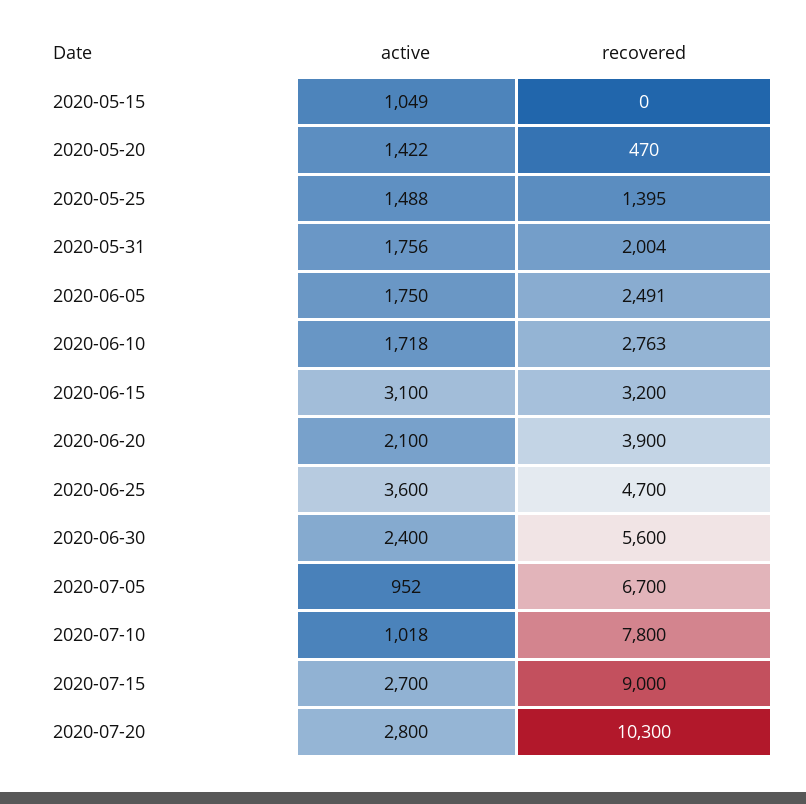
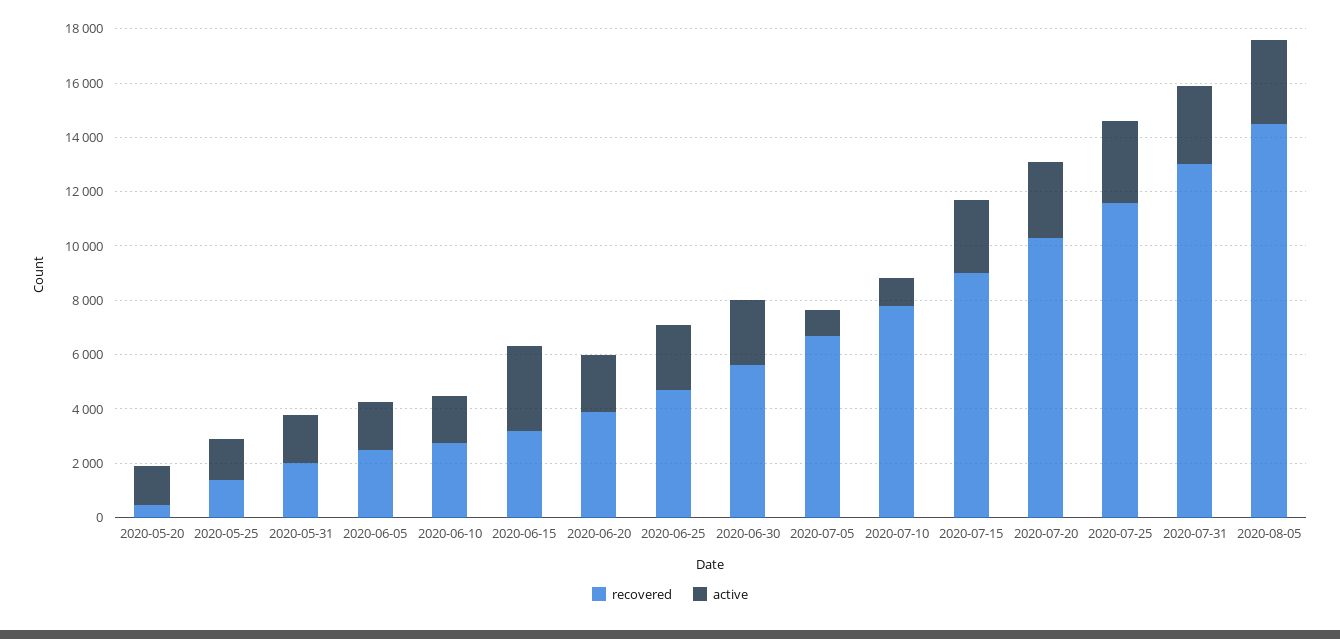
active, 2020-05-15: 1049 -> none
recovered, 2020-05-15: 0 -> none
active, 2020-06-25: 3600 -> 2500
recovered, 2020-07-25: none -> 11500
active, 2020-07-25: none -> 3000
recovered, 2020-07-31: none -> 13000
active, 2020-07-31: none -> 3000
recovered, 2020-08-05: none -> 14500
active, 2020-08-05: none -> 3000

